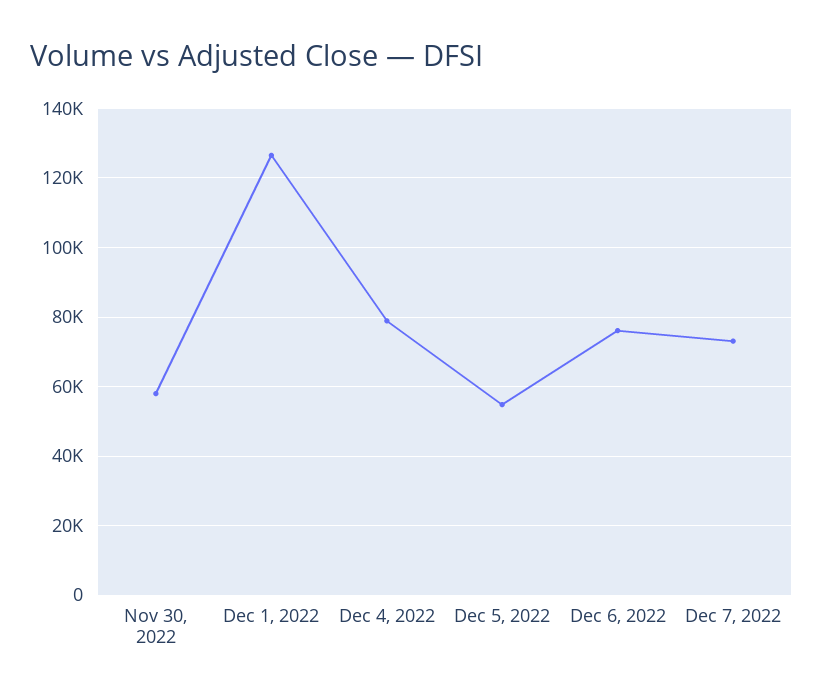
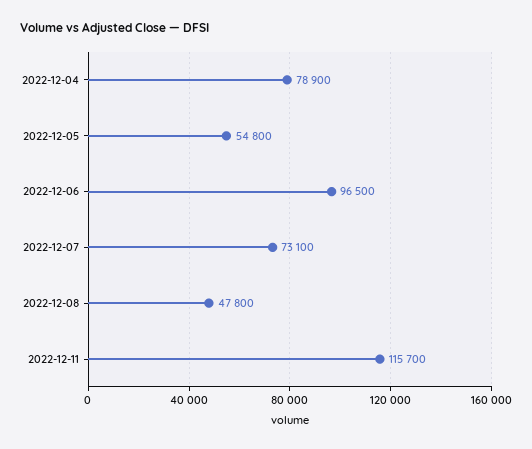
Nov 30, 2022: 58000 -> none
Dec 1, 2022: 126000 -> none
Dec 6, 2022: 76000 -> 96500
2022-12-08: none -> 47800
2022-12-11: none -> 115700

